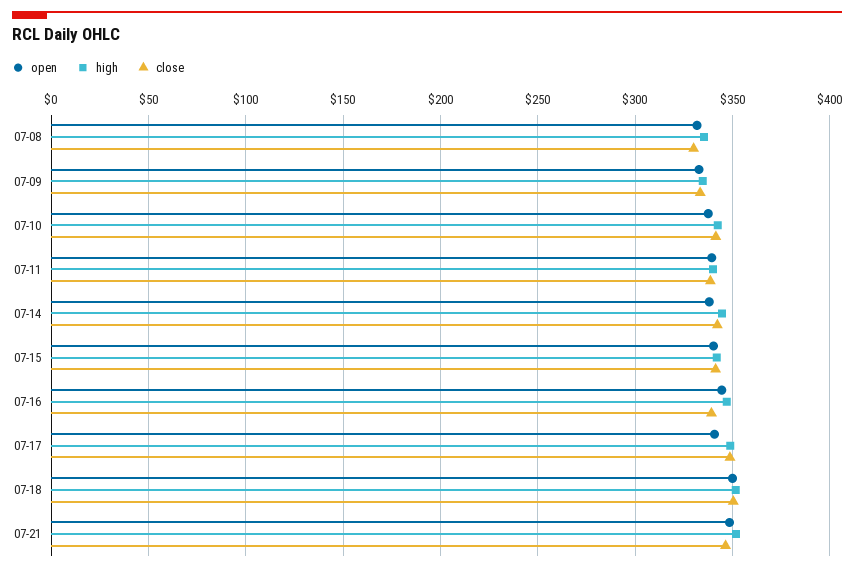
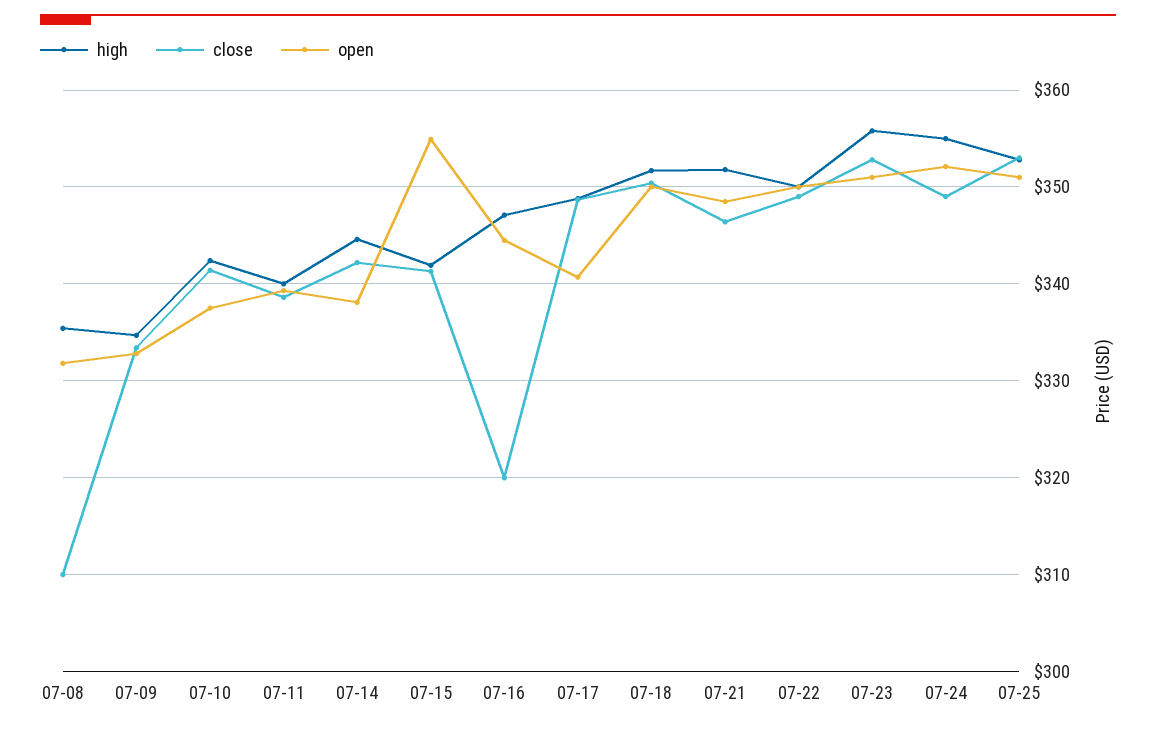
close, 07-08: 330 -> 310
open, 07-15: 340 -> 355
close, 07-16: 340 -> 320
high, 07-22: none -> 350
close, 07-22: none -> 349
open, 07-22: none -> 350
high, 07-23: none -> 356
close, 07-23: none -> 353
open, 07-23: none -> 351
high, 07-24: none -> 355
close, 07-24: none -> 349
open, 07-24: none -> 352
high, 07-25: none -> 353
close, 07-25: none -> 353
open, 07-25: none -> 351

